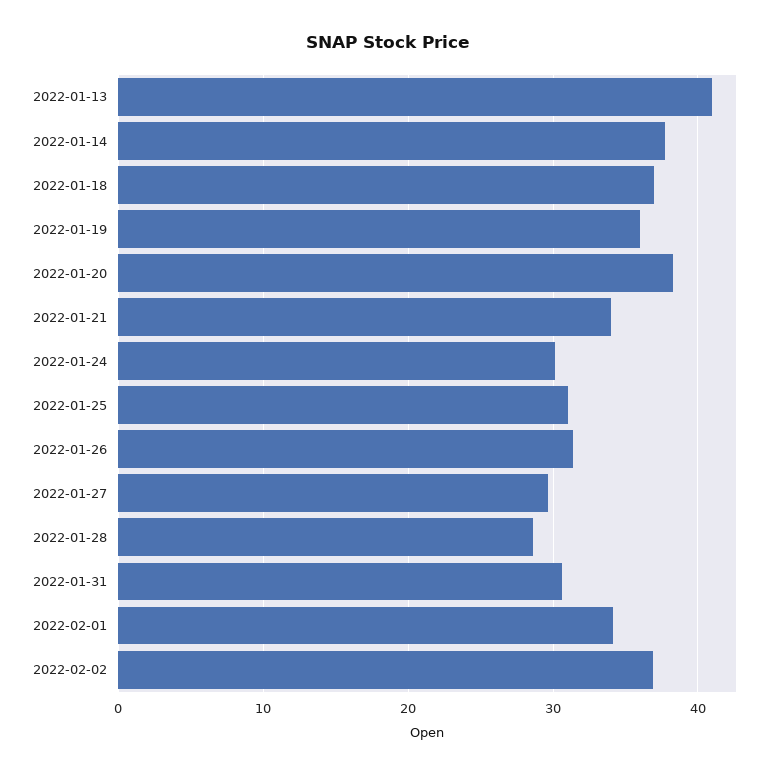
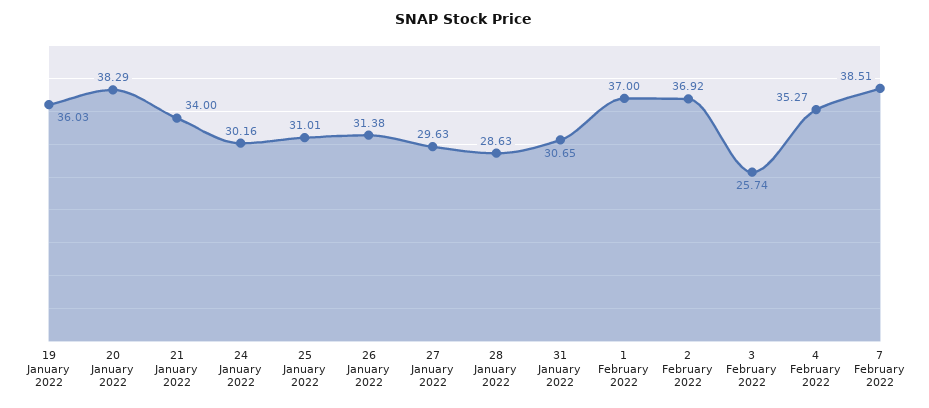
2022-01-13: 41 -> none
2022-01-14: 38 -> none
2022-01-18: 37 -> none
2022-02-01: 34 -> 37
3 February 2022: none -> 25.74
4 February 2022: none -> 35.27
7 February 2022: none -> 38.51

